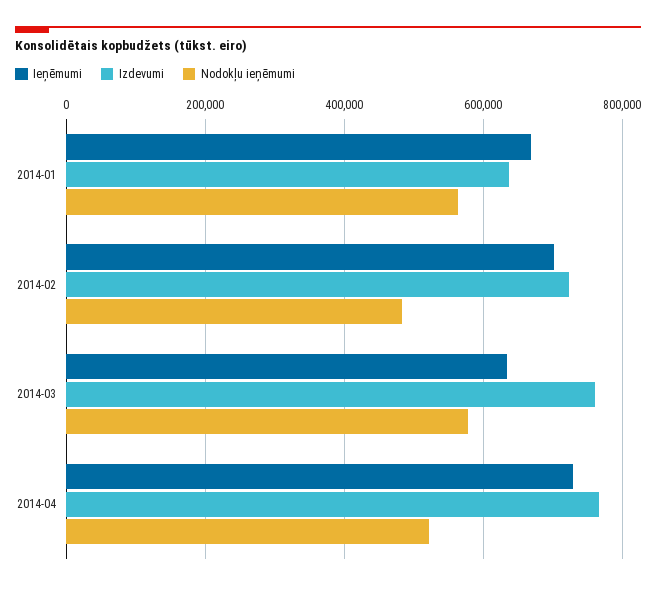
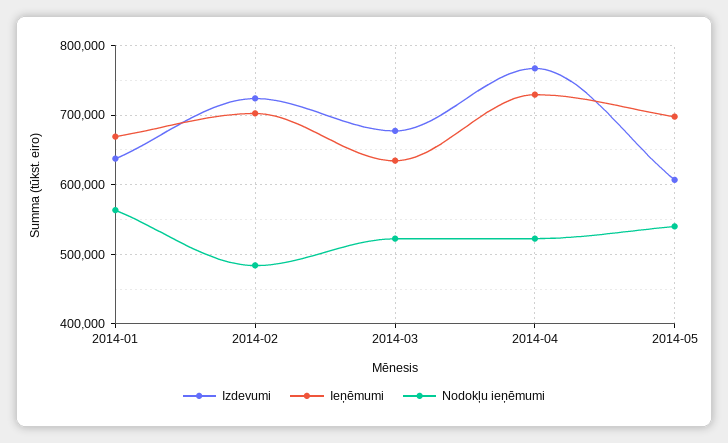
Izdevumi, 2014-03: 760000 -> 680000
Nodokļu ieņēmumi, 2014-03: 580000 -> 520000
Izdevumi, 2014-05: none -> 610000
Ieņēmumi, 2014-05: none -> 700000
Nodokļu ieņēmumi, 2014-05: none -> 540000

